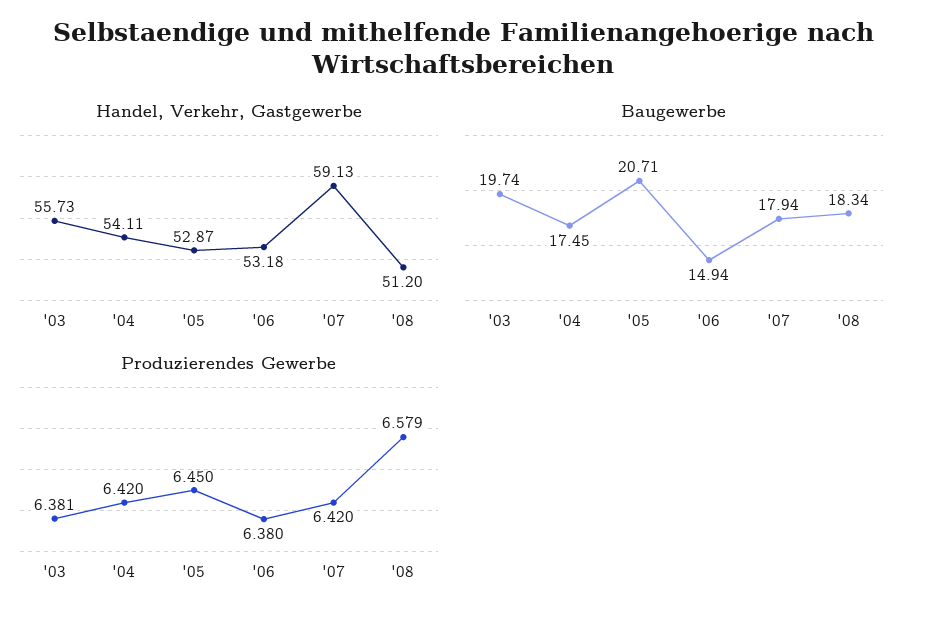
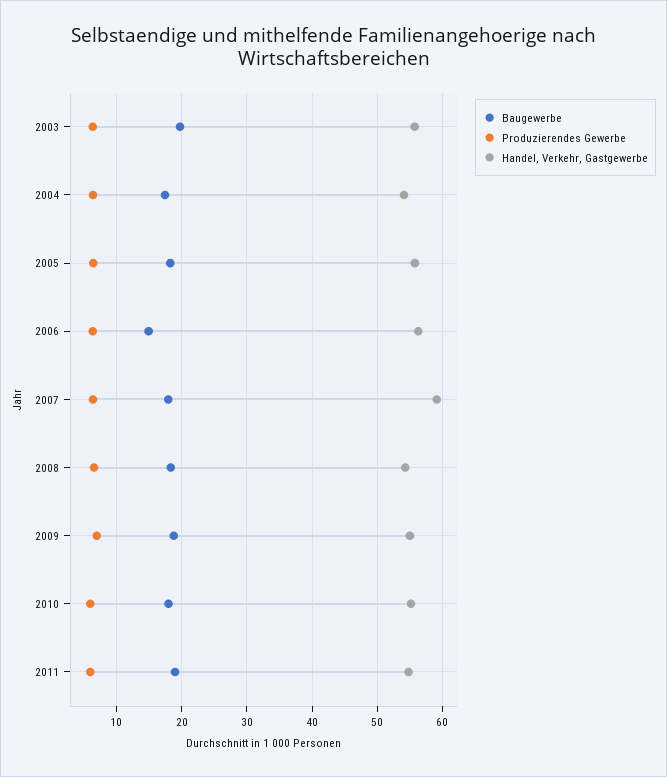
Handel, Verkehr, Gastgewerbe, '05: 52.87 -> 56
Handel, Verkehr, Gastgewerbe, '06: 53.18 -> 56
Handel, Verkehr, Gastgewerbe, '08: 51.2 -> 54
Baugewerbe, '05: 20.71 -> 18
Baugewerbe, 2009: none -> 19
Produzierendes Gewerbe, 2009: none -> 7
Handel, Verkehr, Gastgewerbe, 2009: none -> 55
Baugewerbe, 2010: none -> 18
Produzierendes Gewerbe, 2010: none -> 6
Handel, Verkehr, Gastgewerbe, 2010: none -> 55
Baugewerbe, 2011: none -> 19
Produzierendes Gewerbe, 2011: none -> 6
Handel, Verkehr, Gastgewerbe, 2011: none -> 55

